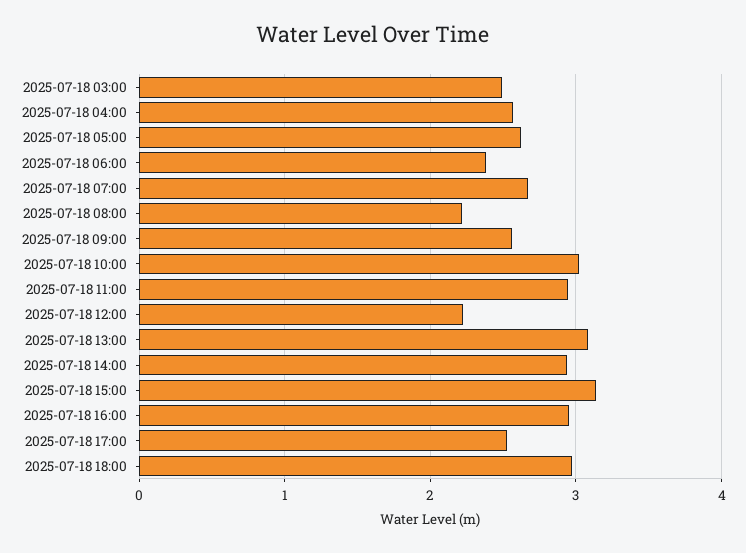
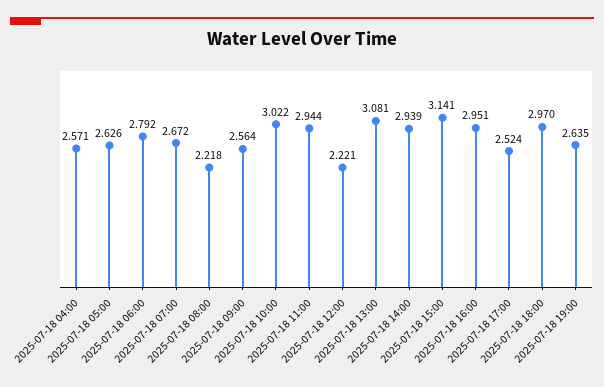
2025-07-18 03:00: 2.5 -> none
2025-07-18 06:00: 2.4 -> 2.792
2025-07-18 19:00: none -> 2.635

